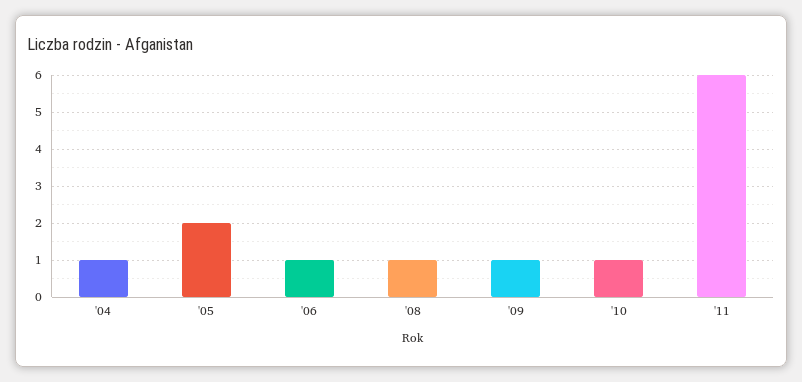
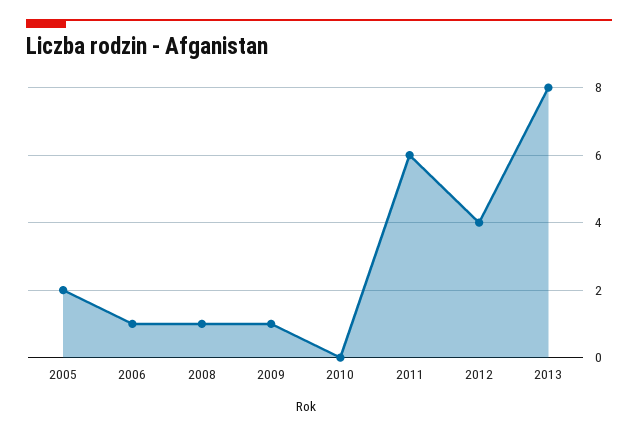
'04: 1 -> none
'10: 1 -> 0
2012: none -> 4
2013: none -> 8

